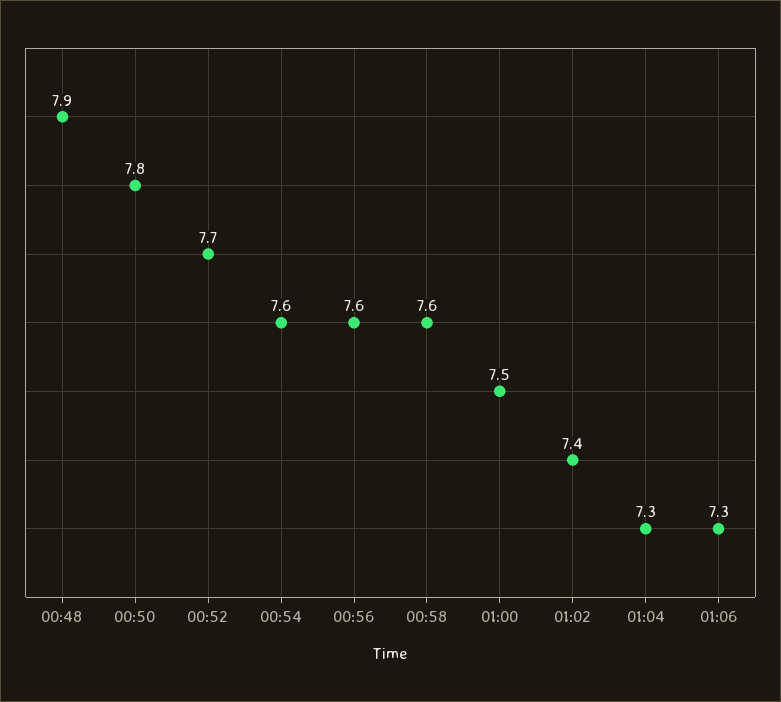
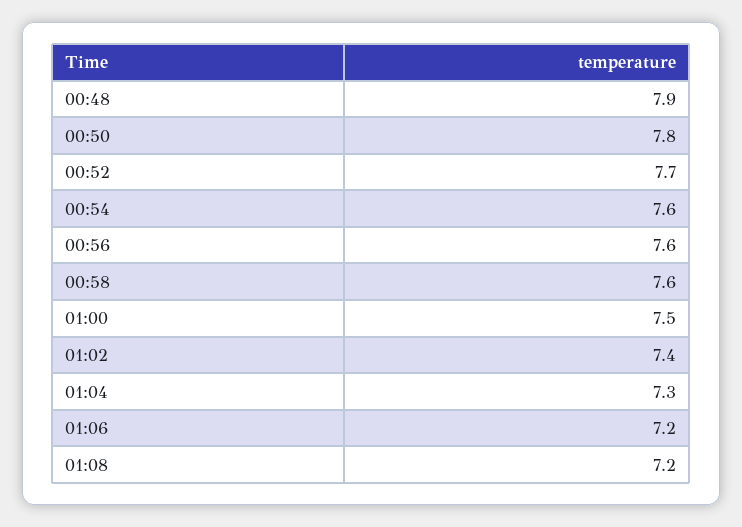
01:06: 7.3 -> 7.2
01:08: none -> 7.2

